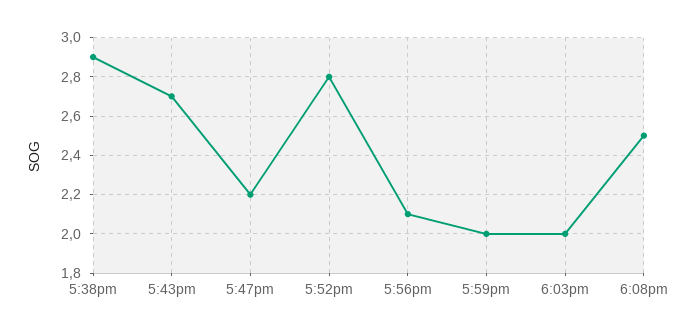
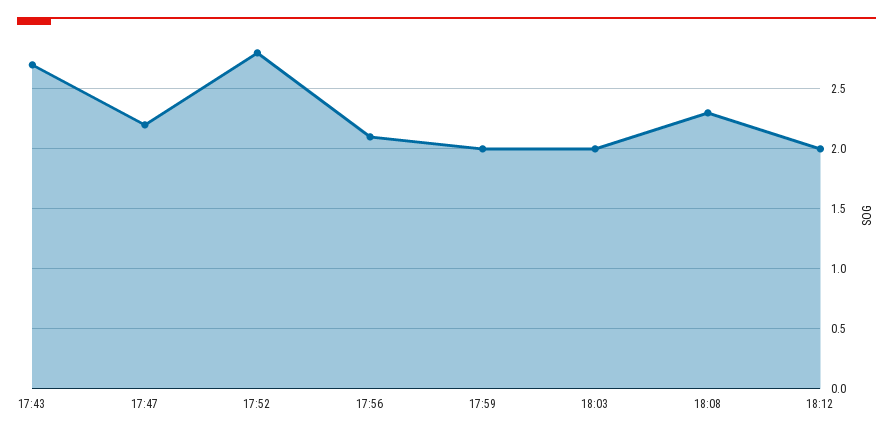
5:38pm: 2.9 -> none
6:08pm: 2.5 -> 2.3
18:12: none -> 2

